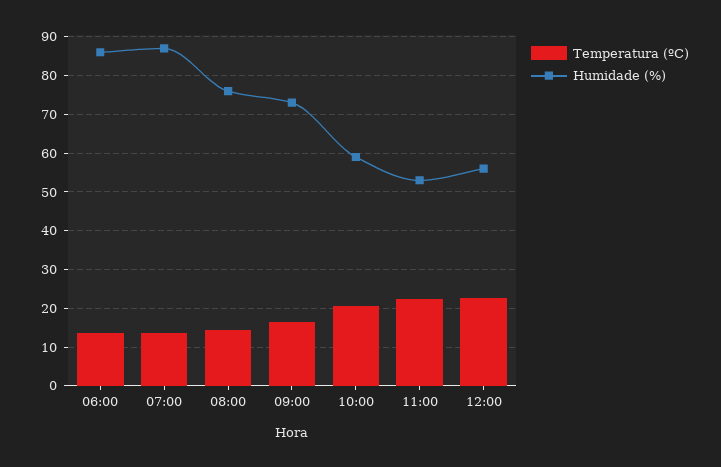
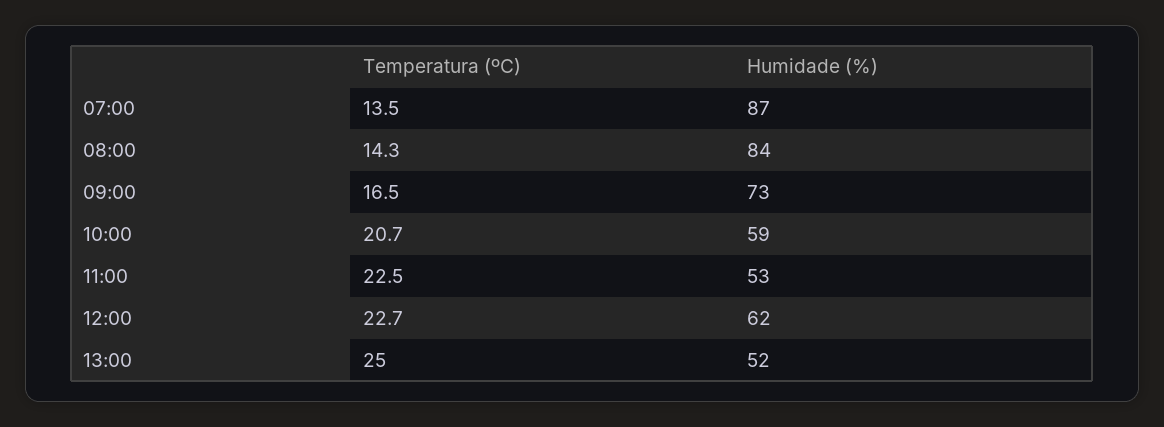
Temperatura (ºC), 06:00: 14 -> none
Humidade (%), 06:00: 86 -> none
Humidade (%), 08:00: 76 -> 84
Humidade (%), 12:00: 56 -> 62
Temperatura (ºC), 13:00: none -> 25
Humidade (%), 13:00: none -> 52

